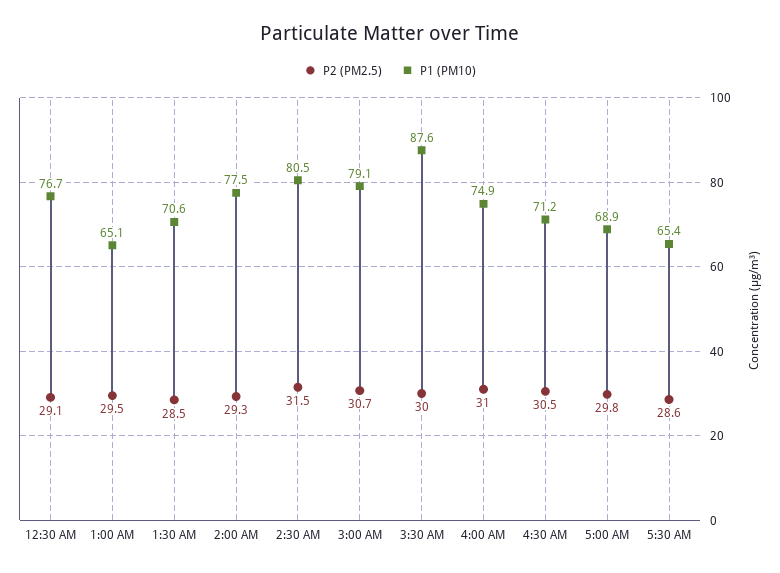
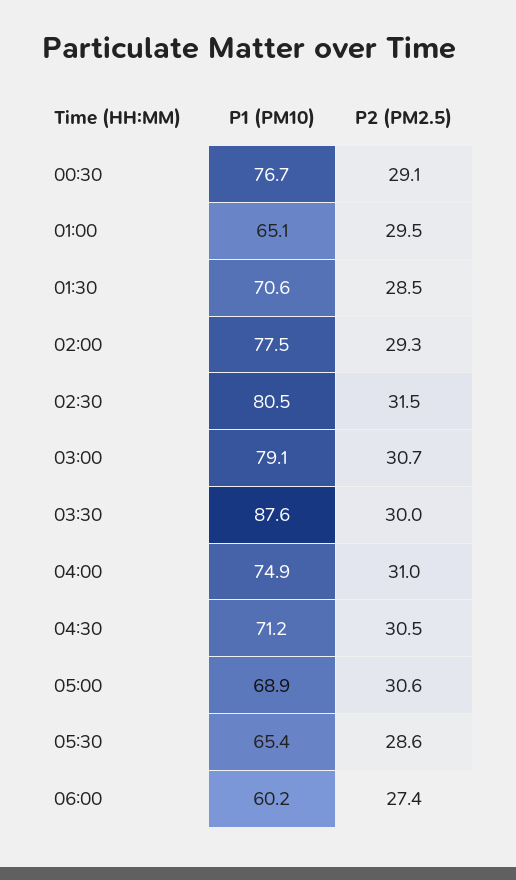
P2 (PM2.5), 5:00 AM: 29.8 -> 30.6
P1 (PM10), 06:00: none -> 60.2
P2 (PM2.5), 06:00: none -> 27.4

